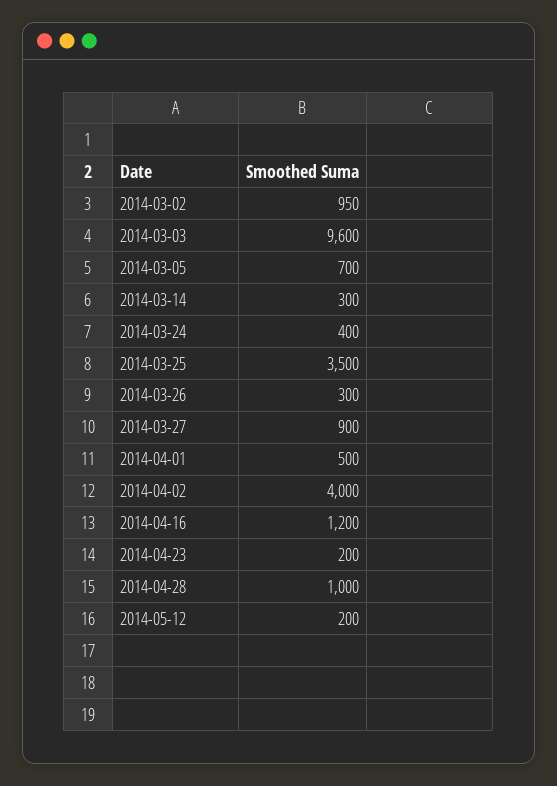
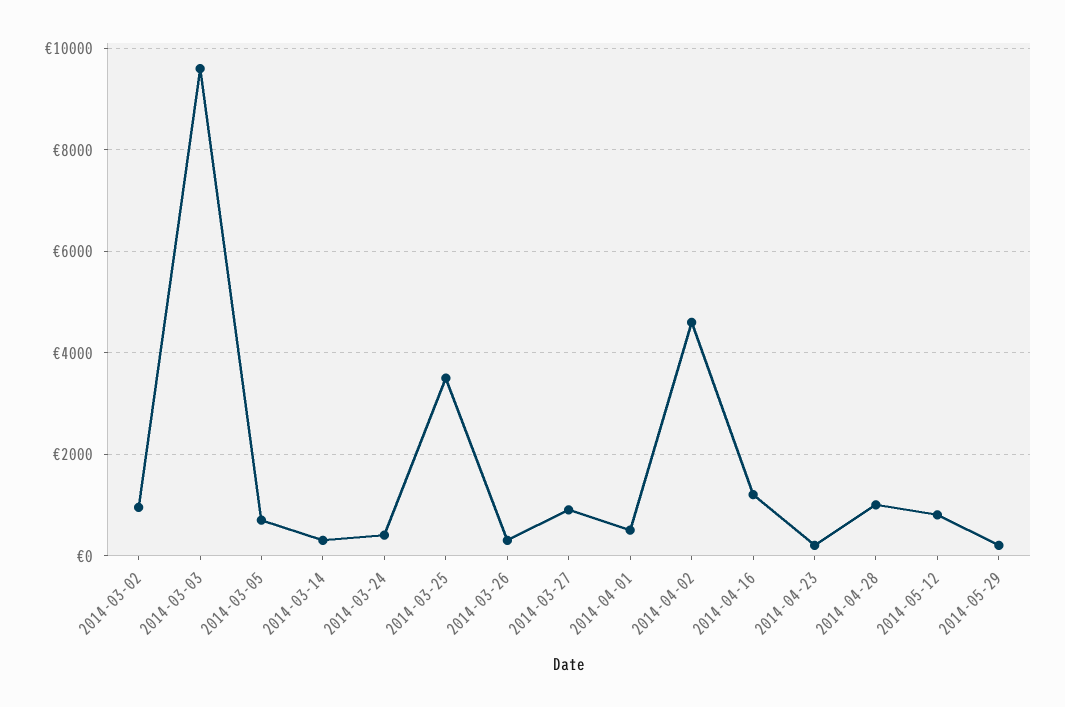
2014-04-02: 4000 -> 4600
2014-05-12: 200 -> 800
2014-05-29: none -> 200

